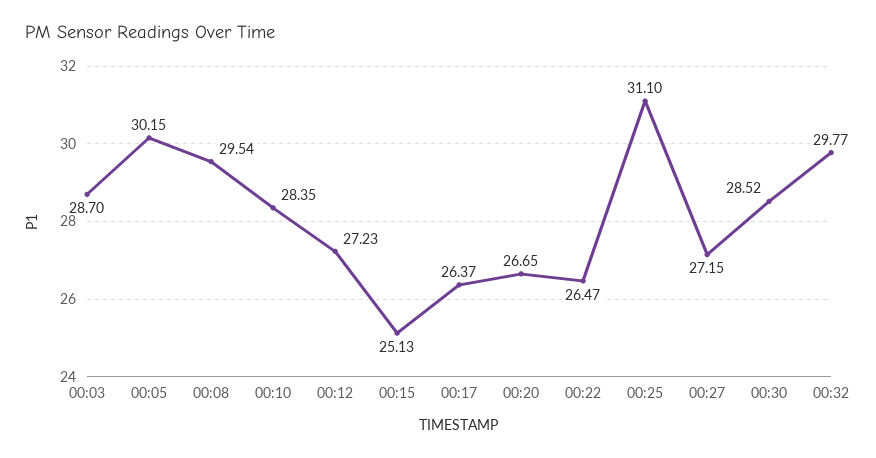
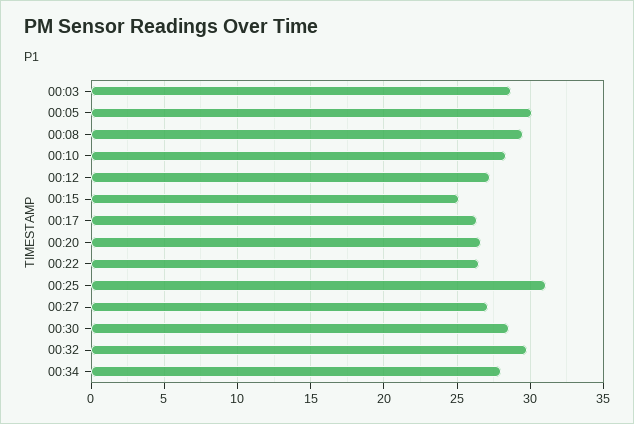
00:34: none -> 28

